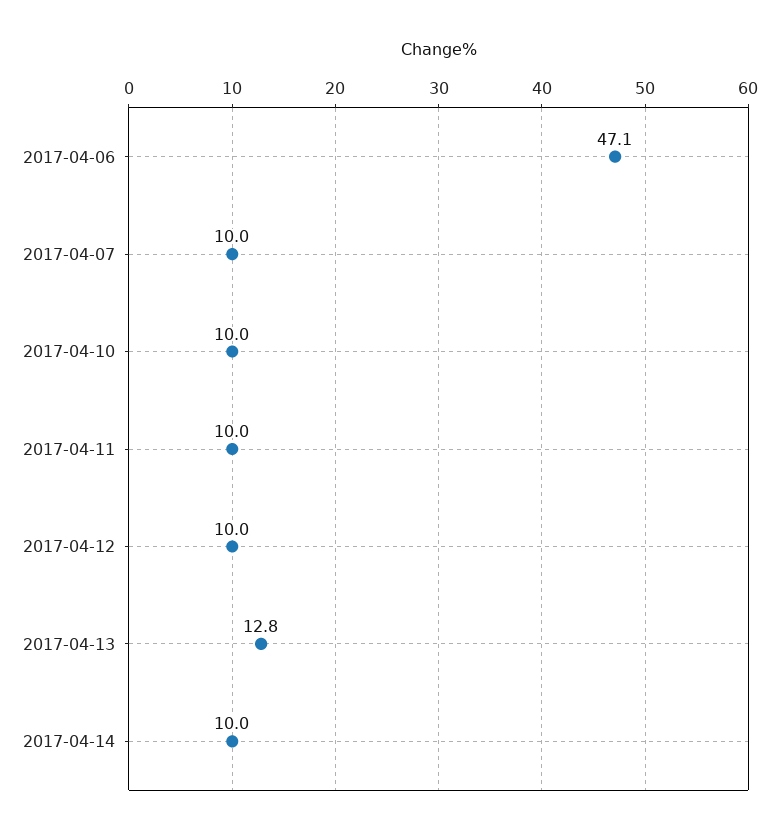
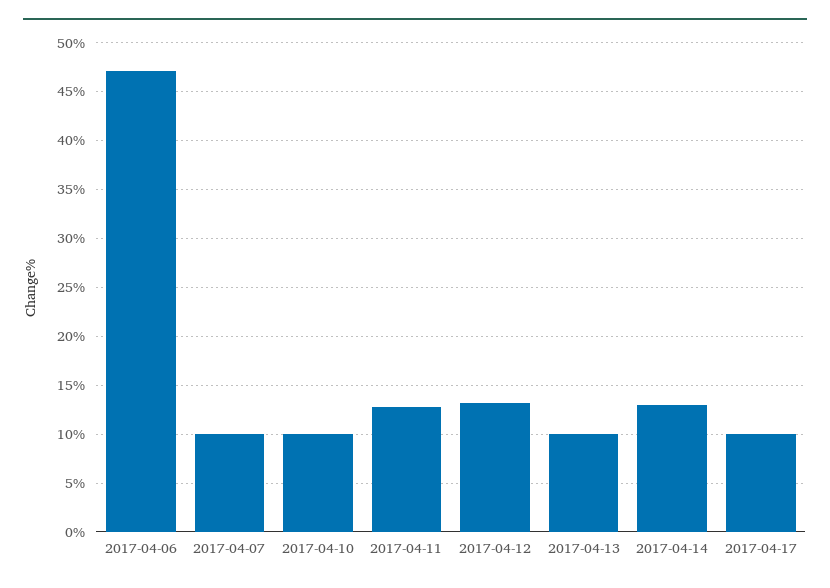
2017-04-11: 10 -> 13
2017-04-12: 10 -> 13
2017-04-13: 12.8 -> 10
2017-04-14: 10 -> 13
2017-04-17: none -> 10

